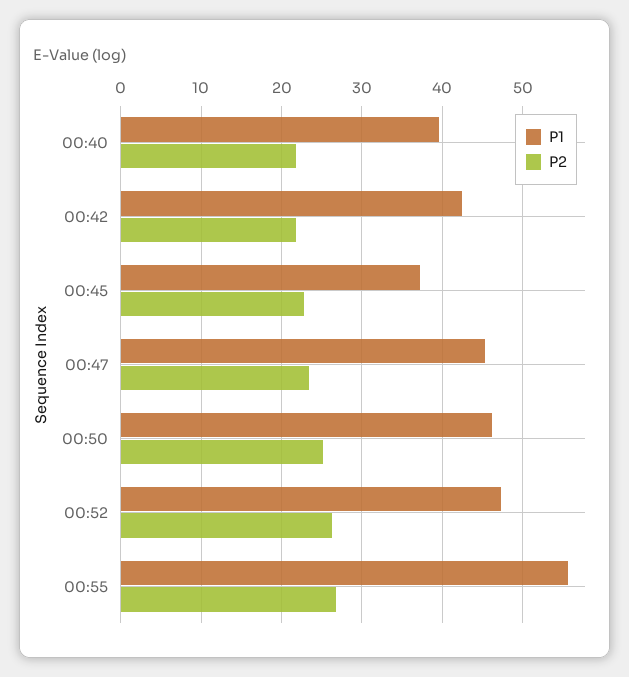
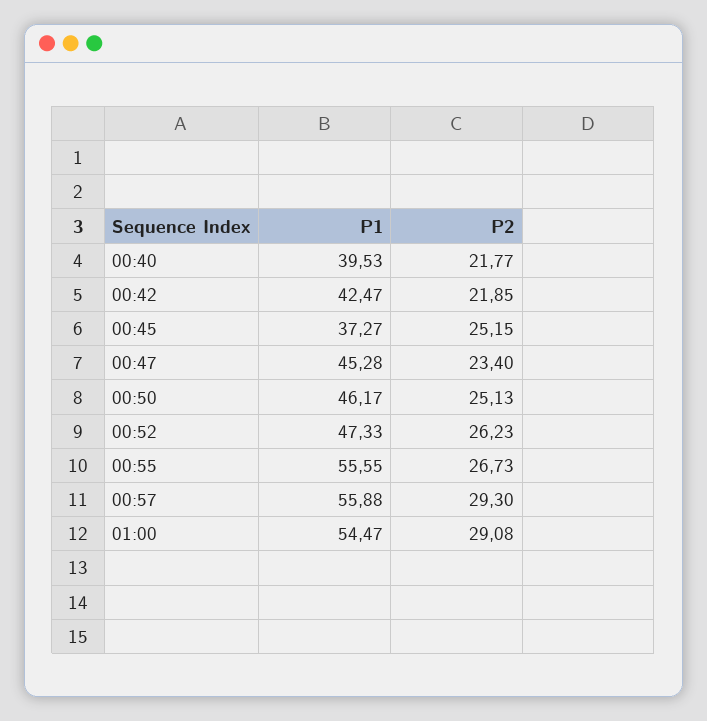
P2, 00:45: 23 -> 25.15
P1, 00:57: none -> 55.88
P2, 00:57: none -> 29.3
P1, 01:00: none -> 54.47
P2, 01:00: none -> 29.08

